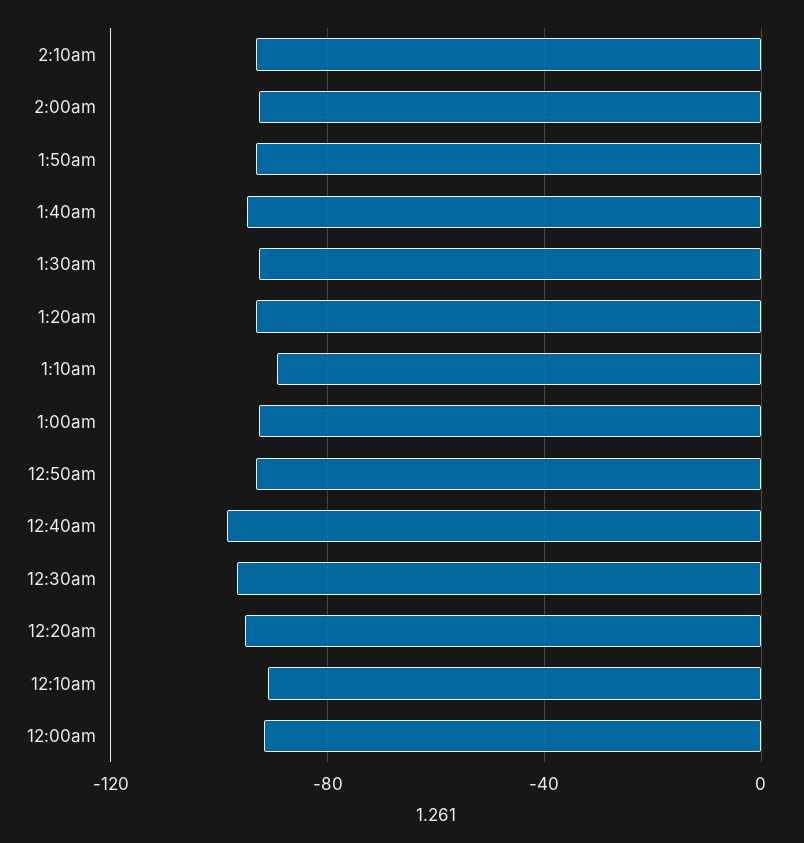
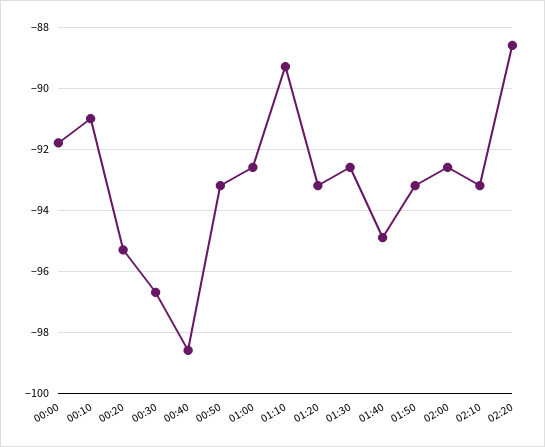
02:20: none -> -88.5

